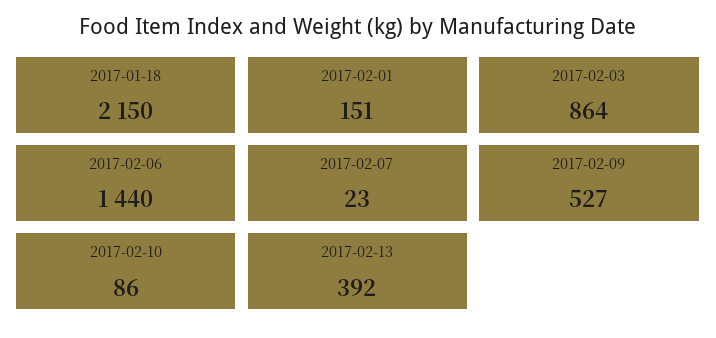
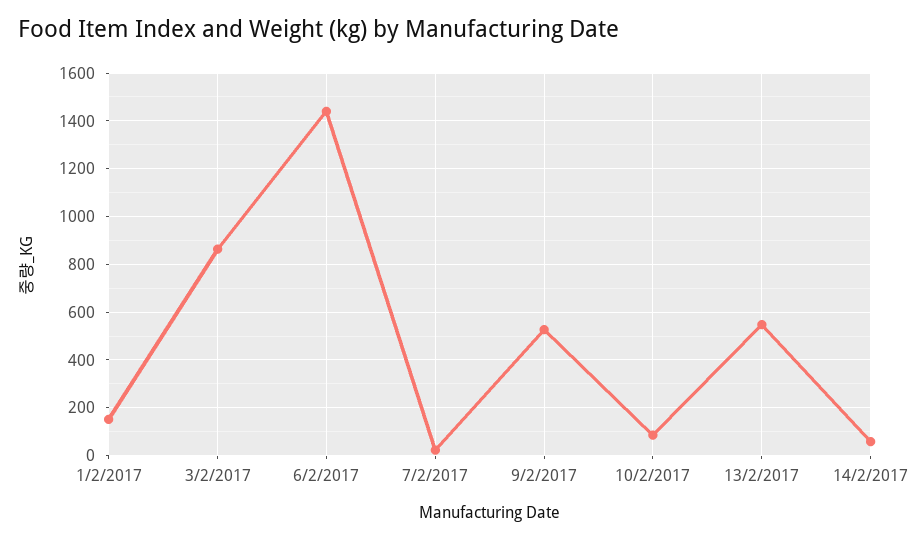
2017-01-18: 2150 -> none
2017-02-13: 392 -> 550
14/2/2017: none -> 50

